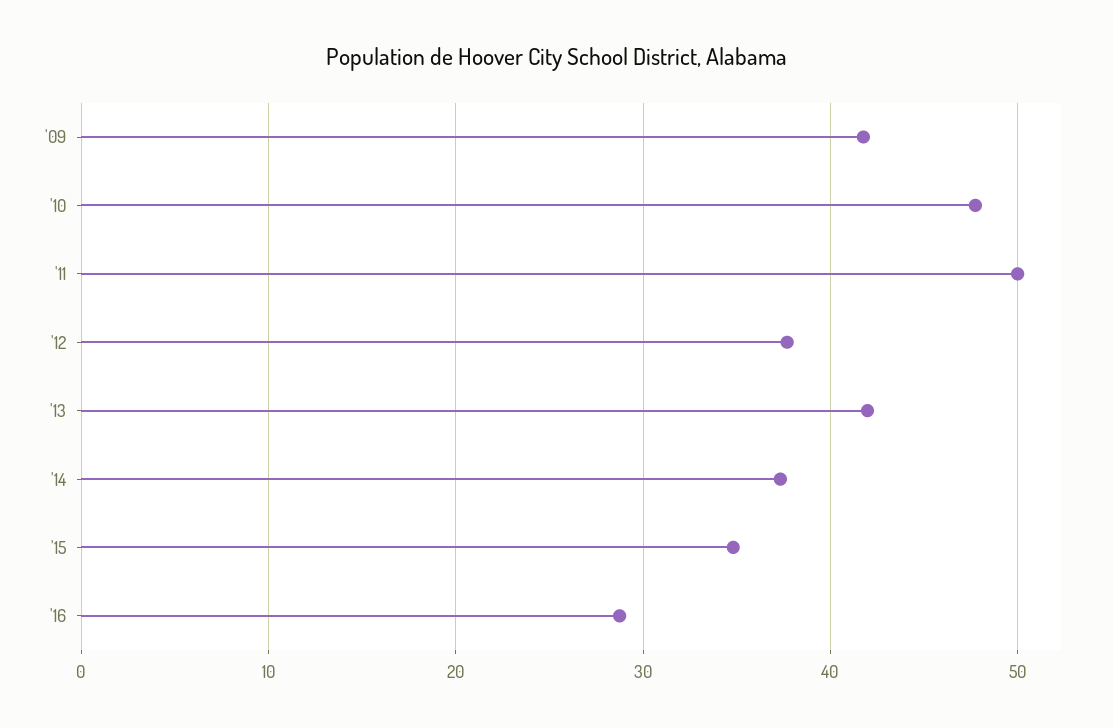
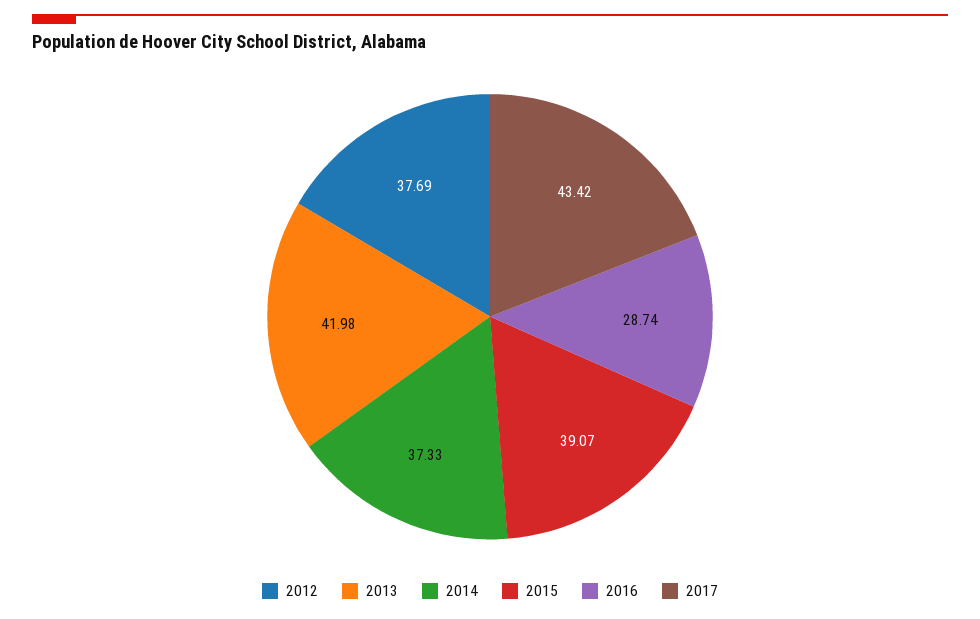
'09: 42 -> none
'10: 48 -> none
'11: 50 -> none
'15: 35 -> 39.07
2017: none -> 43.42

